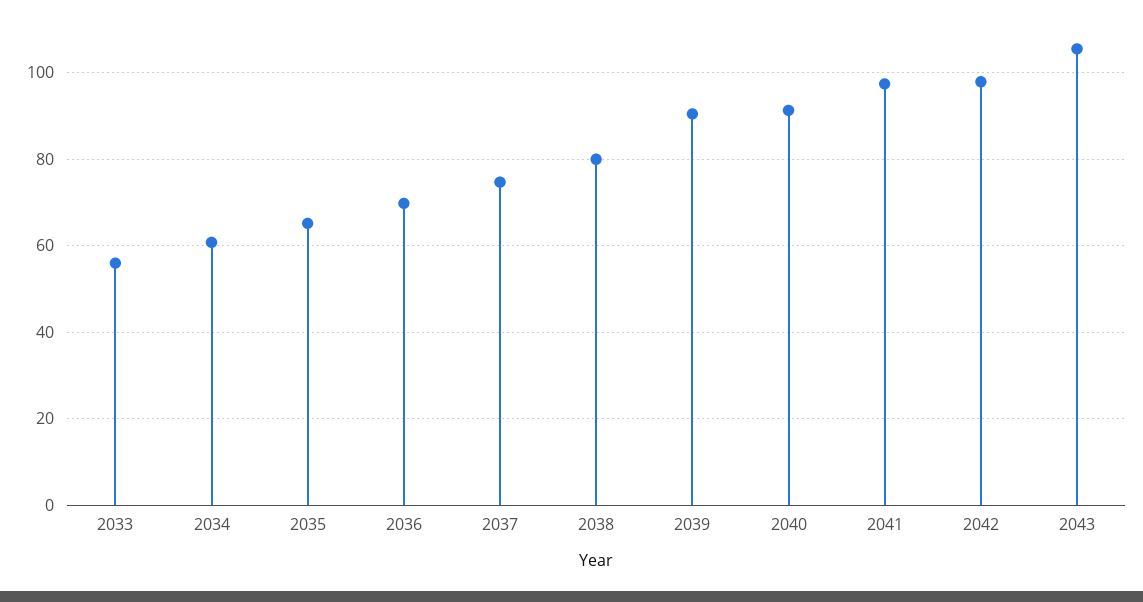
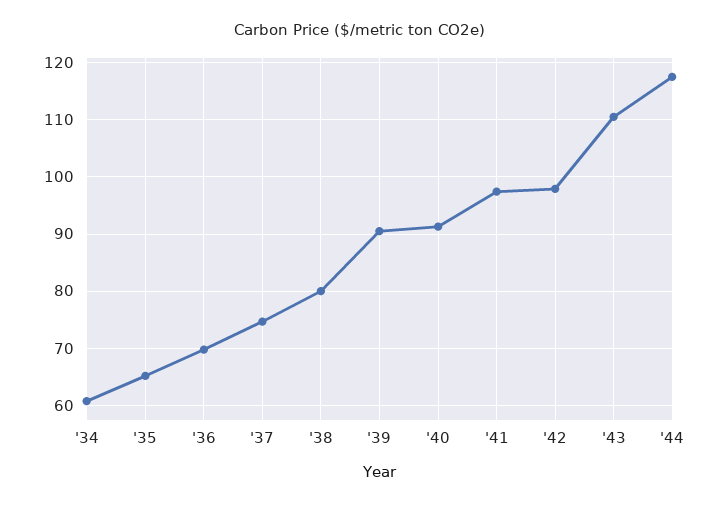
2033: 56 -> none
2043: 106 -> 110
'44: none -> 118

